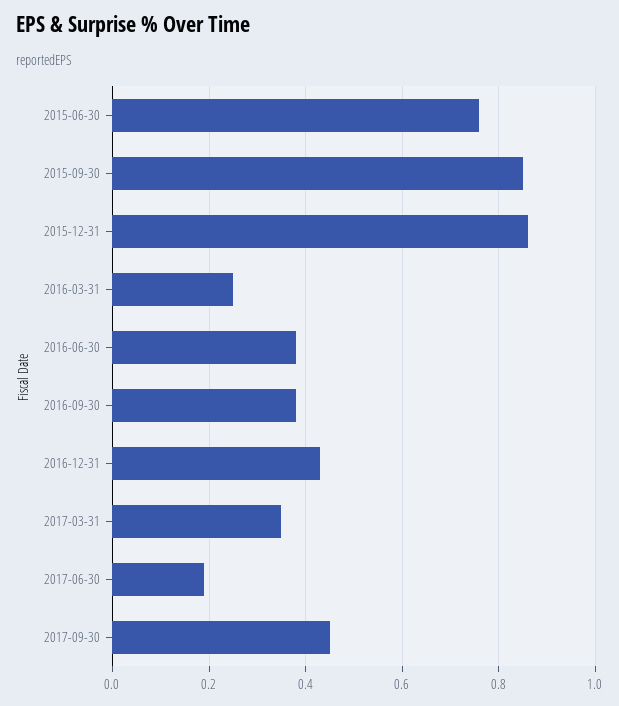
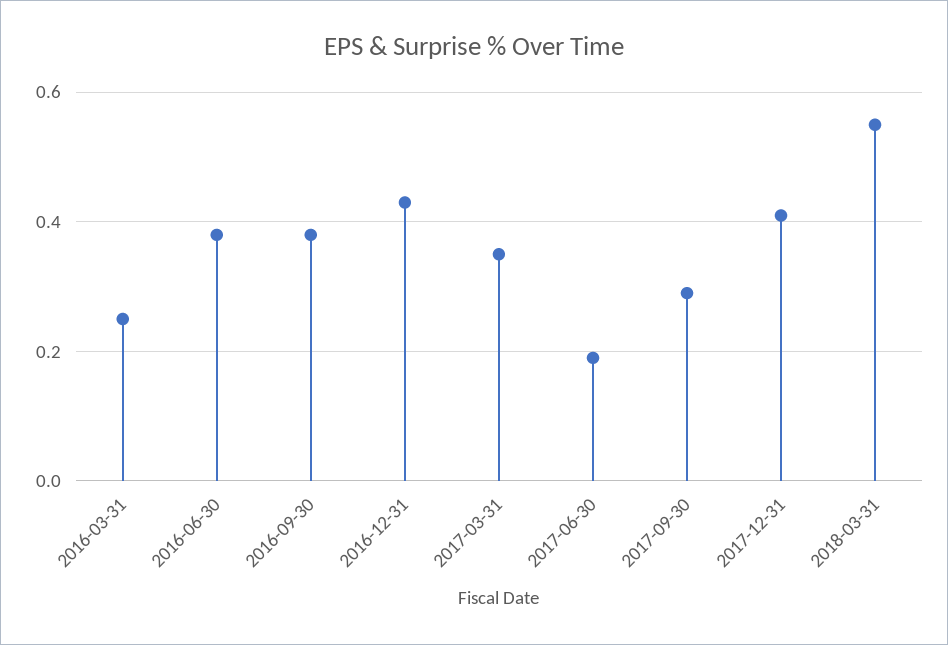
2015-06-30: 0.75 -> none
2015-09-30: 0.85 -> none
2015-12-31: 0.85 -> none
2017-09-30: 0.45 -> 0.3
2017-12-31: none -> 0.4
2018-03-31: none -> 0.55

